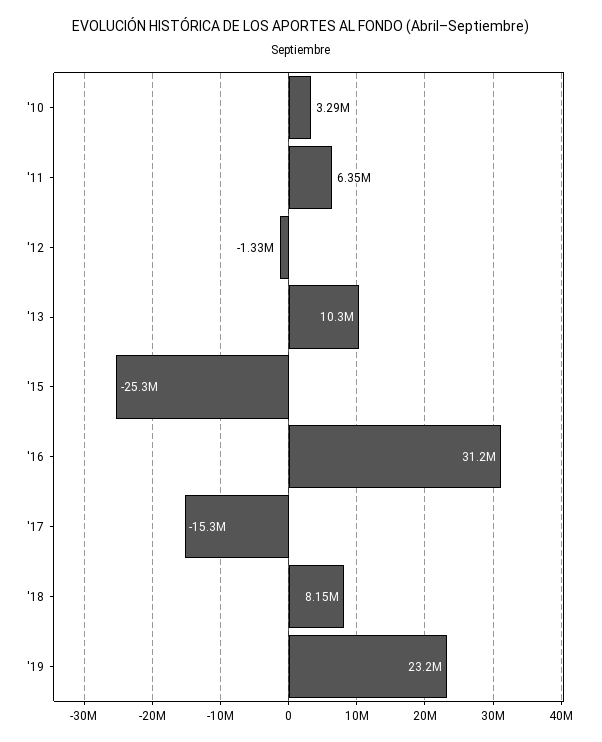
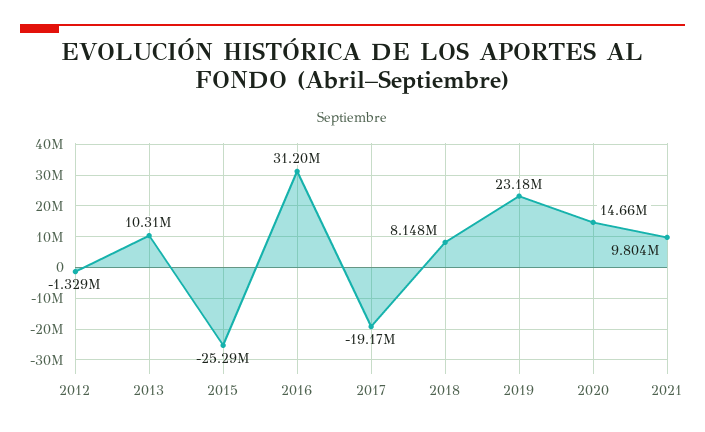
'10: 3290000 -> none
'11: 6350000 -> none
'17: -15300000 -> -19170000
2020: none -> 14660000
2021: none -> 9804000

